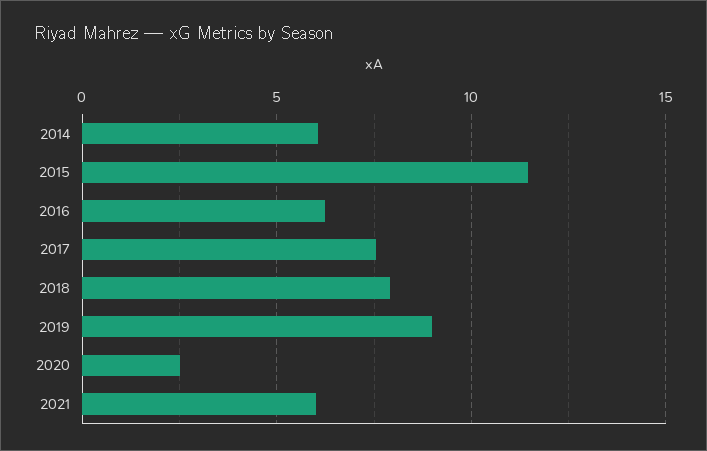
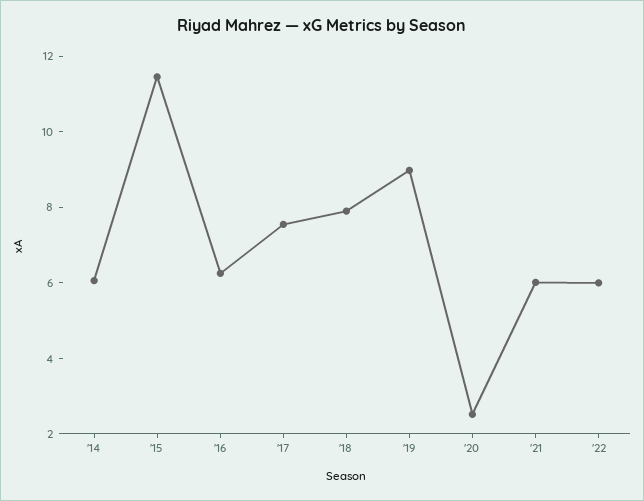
'22: none -> 6

